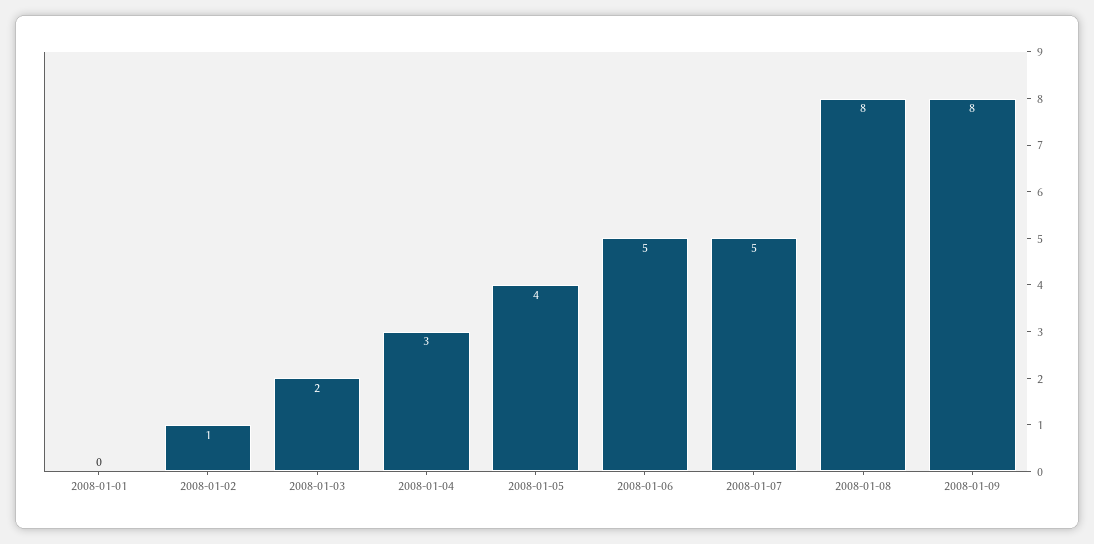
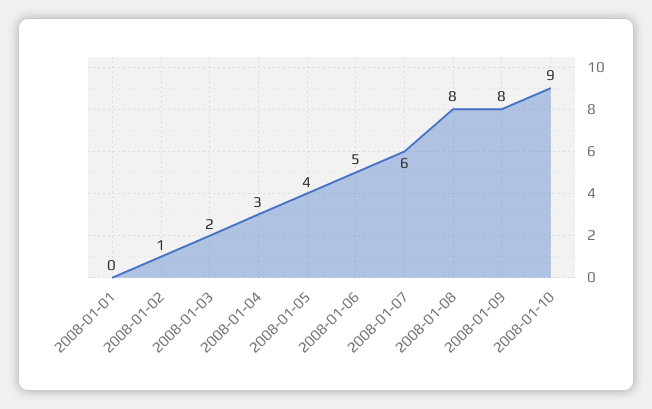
2008-01-07: 5 -> 6
2008-01-10: none -> 9

